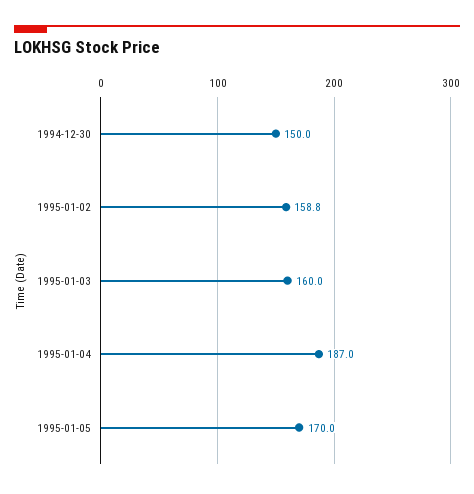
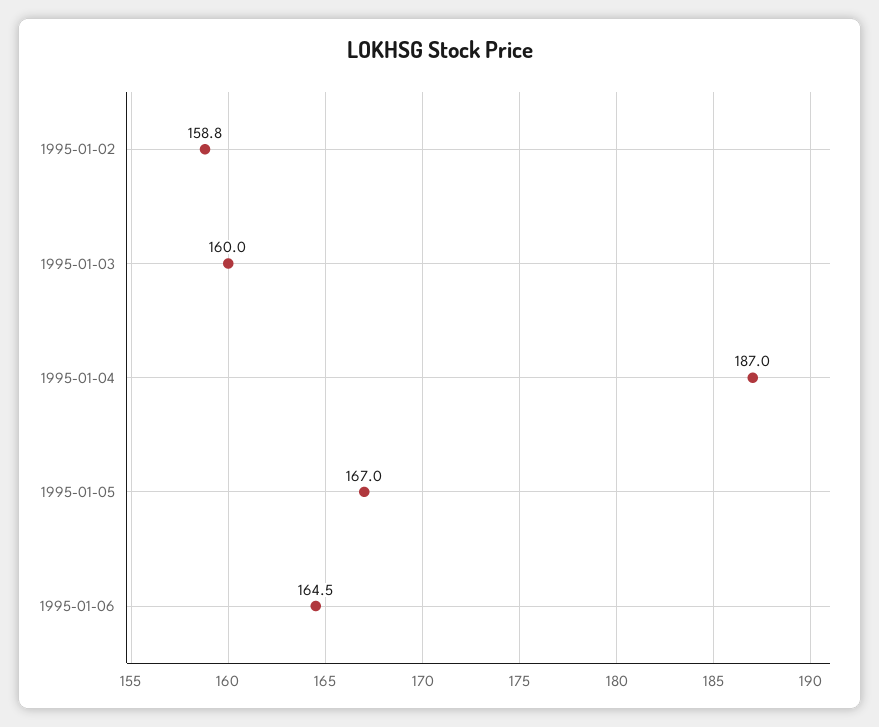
1994-12-30: 150 -> none
1995-01-05: 170 -> 167
1995-01-06: none -> 164.5

